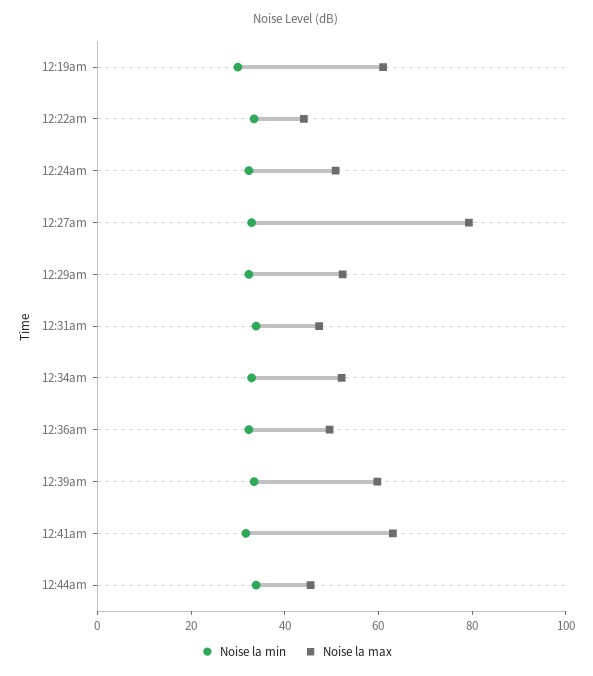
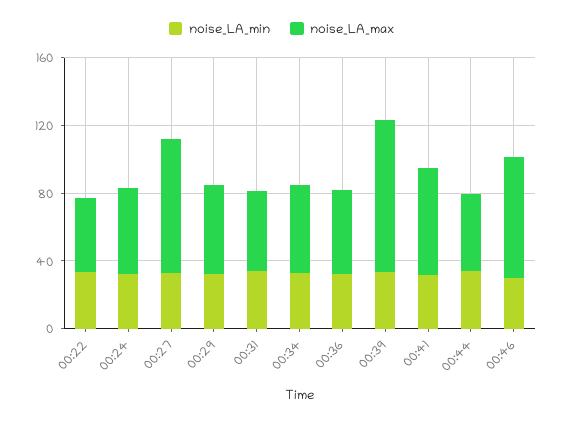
Noise la min, 12:19am: 30 -> none
Noise la max, 12:19am: 60 -> none
Noise la max, 12:39am: 60 -> 90
Noise la min, 00:46: none -> 30
Noise la max, 00:46: none -> 70

